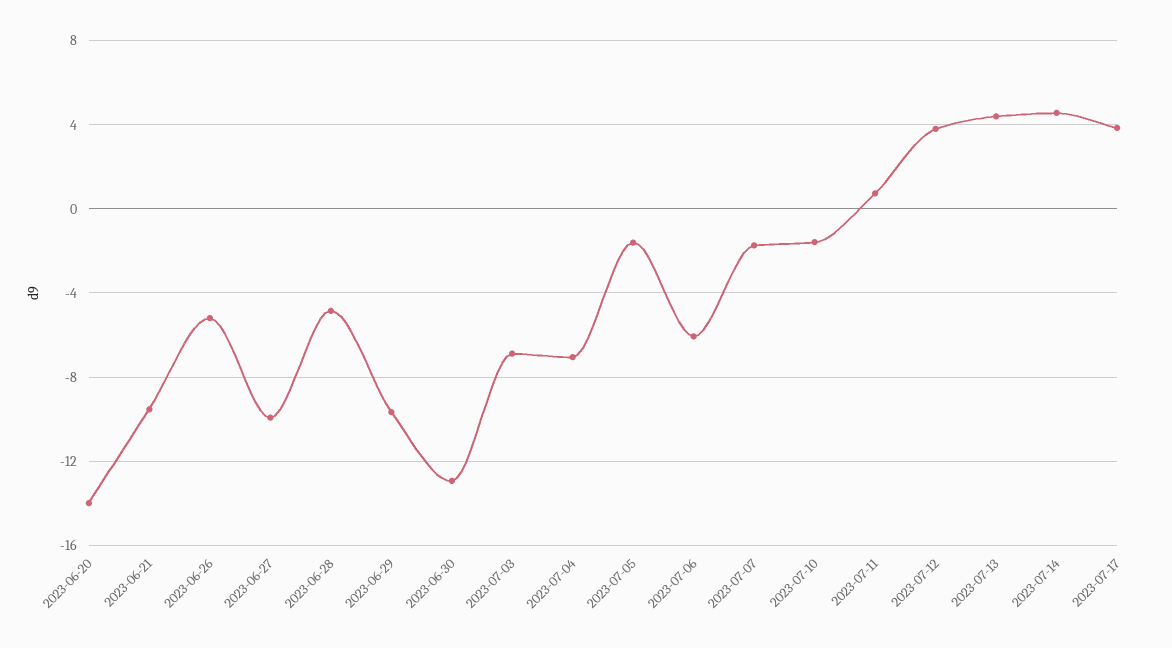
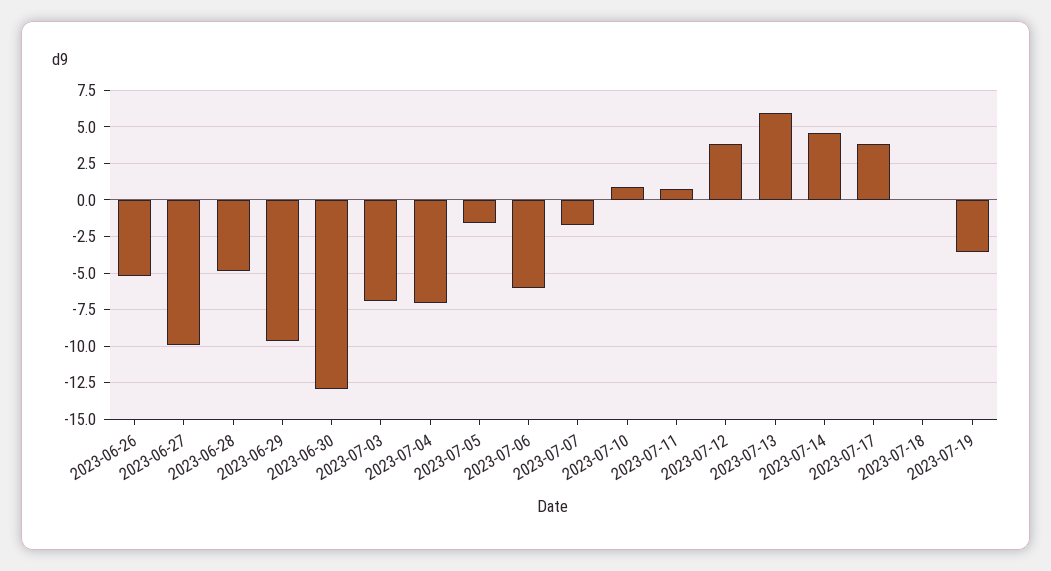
2023-06-20: -14 -> none
2023-06-21: -9.5 -> none
2023-07-10: -1.5 -> 1
2023-07-13: 4.5 -> 6
2023-07-18: none -> 0
2023-07-19: none -> -3.5

